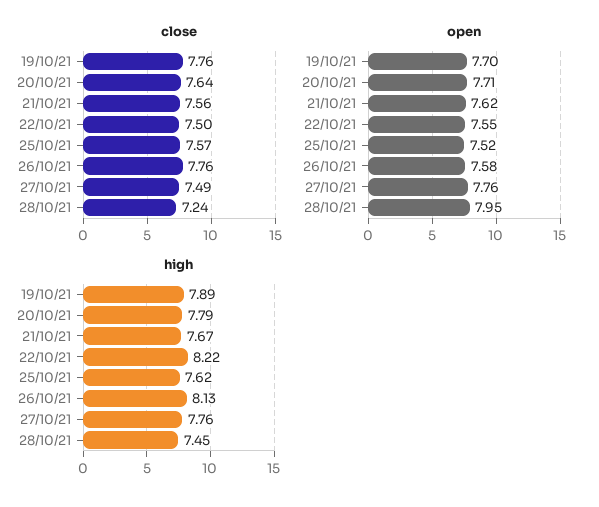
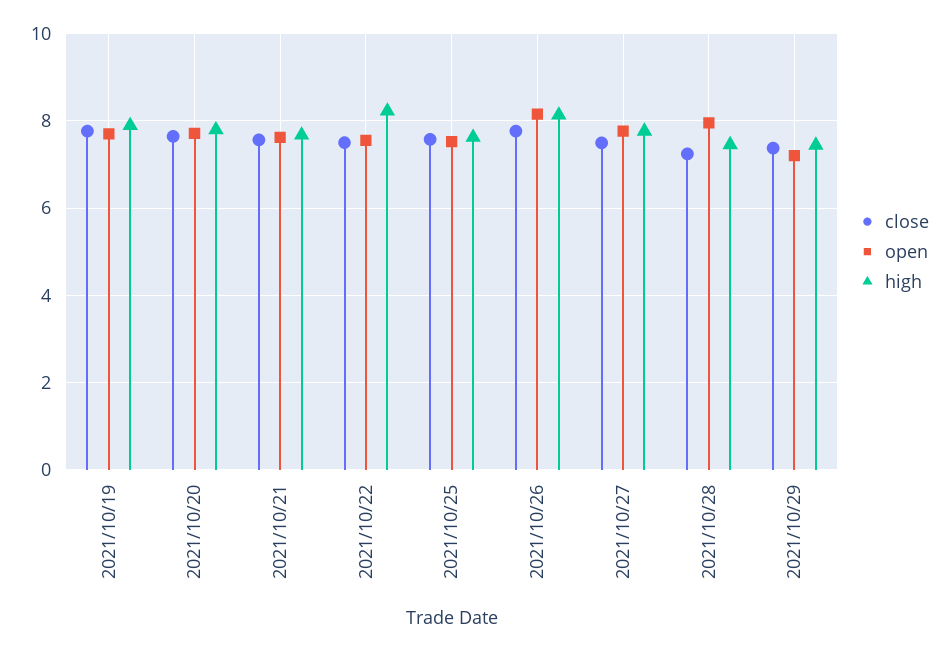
open, 26/10/21: 7.58 -> 8.2
close, 2021/10/29: none -> 7.4
open, 2021/10/29: none -> 7.2
high, 2021/10/29: none -> 7.4

